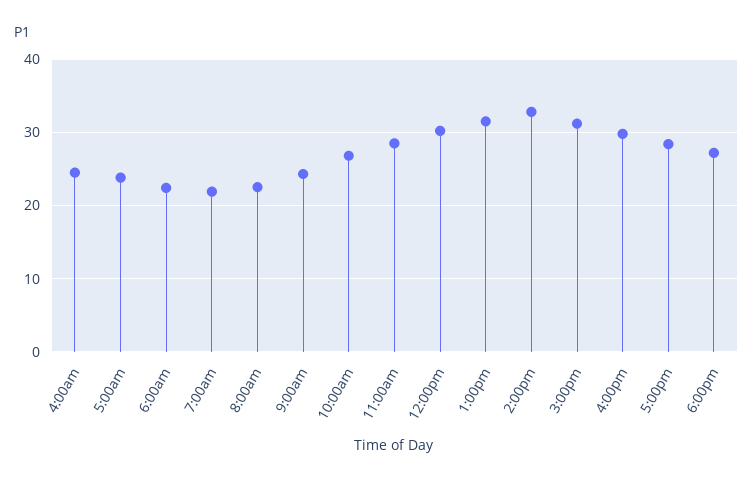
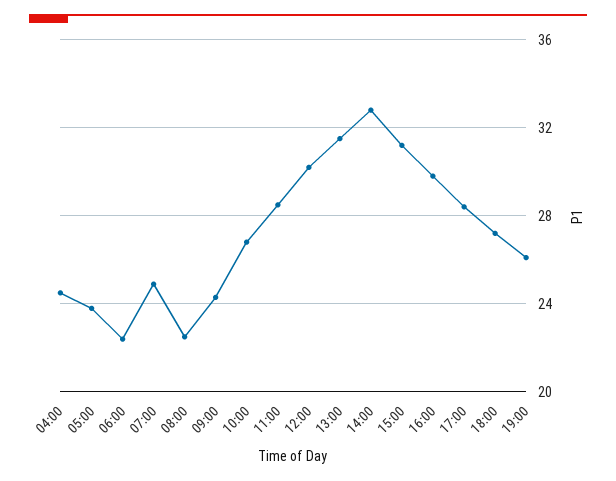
7:00am: 22 -> 25
19:00: none -> 26

